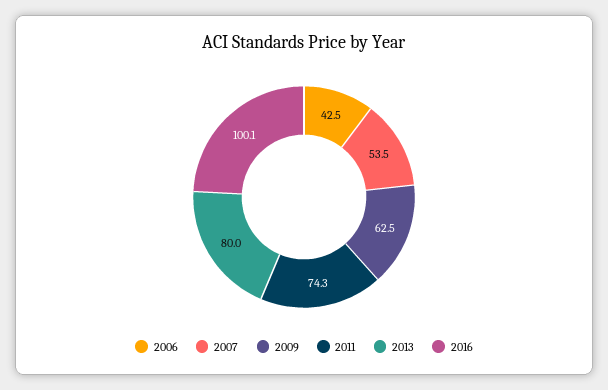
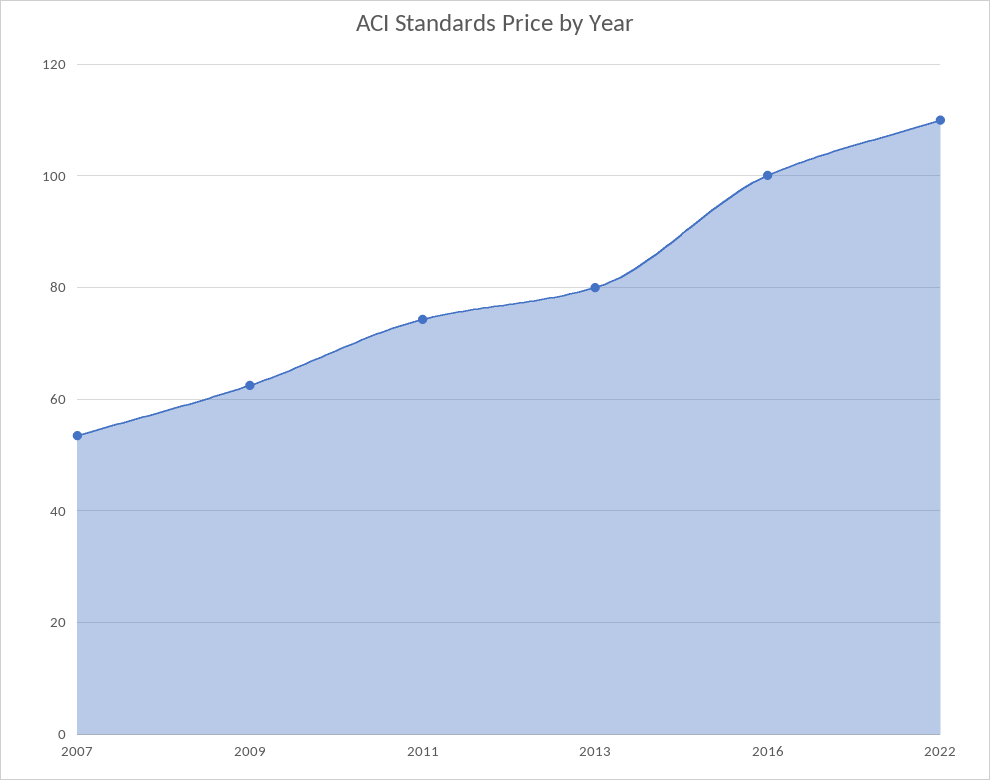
2006: 42.5 -> none
2022: none -> 110

